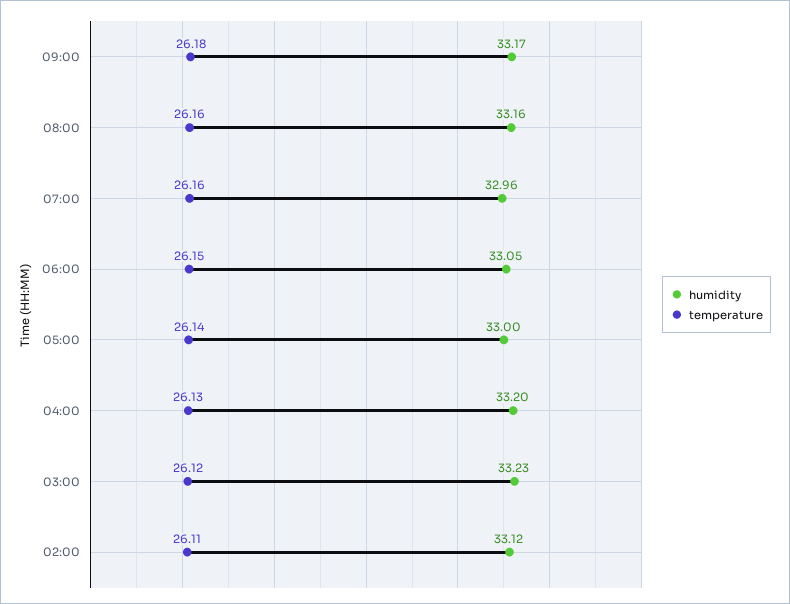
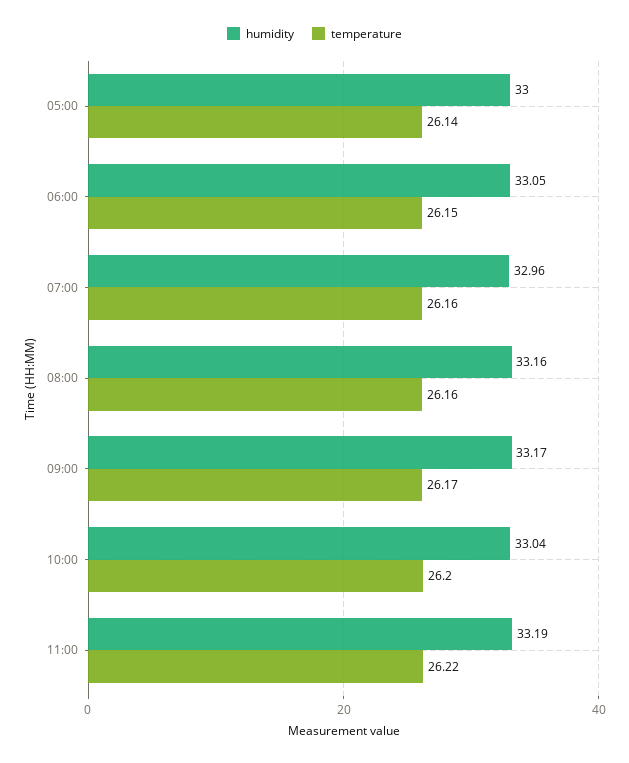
temperature, 09:00: 26.18 -> 26.17
humidity, 04:00: 33.2 -> none
temperature, 04:00: 26.13 -> none
humidity, 03:00: 33.23 -> none
temperature, 03:00: 26.12 -> none
humidity, 02:00: 33.12 -> none
temperature, 02:00: 26.11 -> none
humidity, 10:00: none -> 33.04
temperature, 10:00: none -> 26.2
humidity, 11:00: none -> 33.19
temperature, 11:00: none -> 26.22

